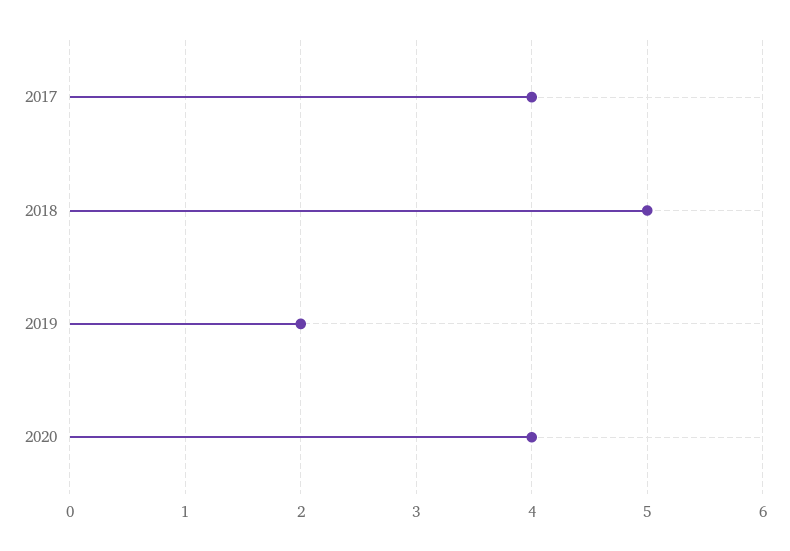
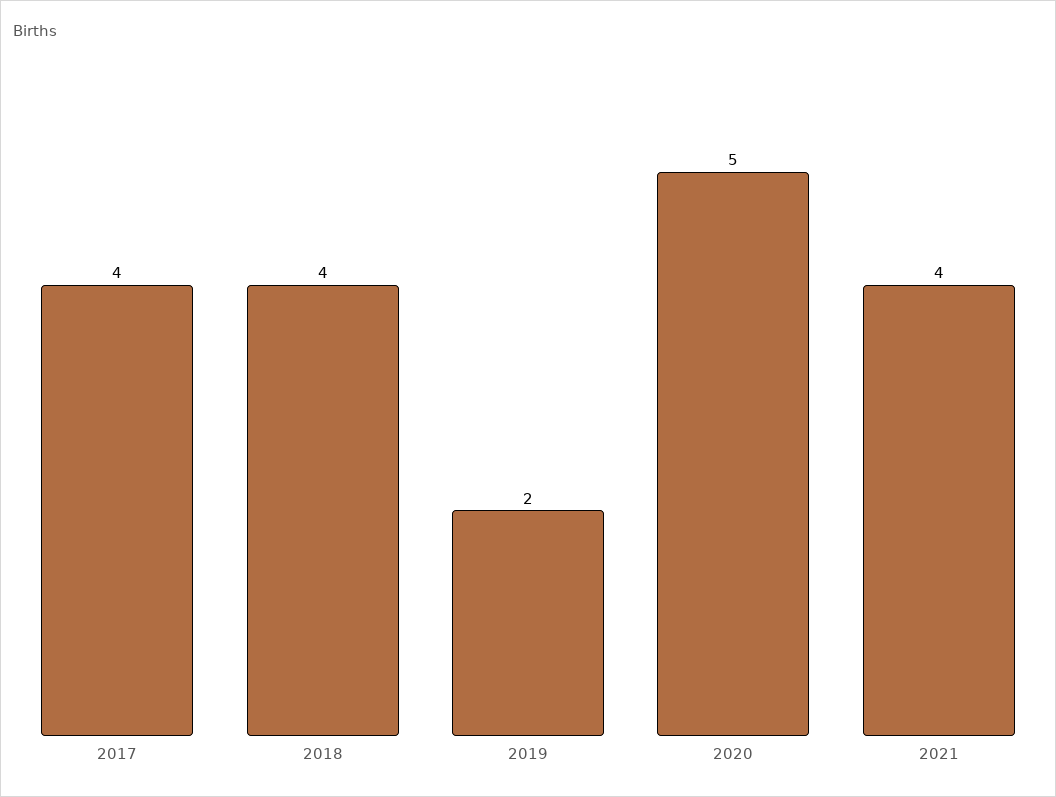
2018: 5 -> 4
2020: 4 -> 5
2021: none -> 4

